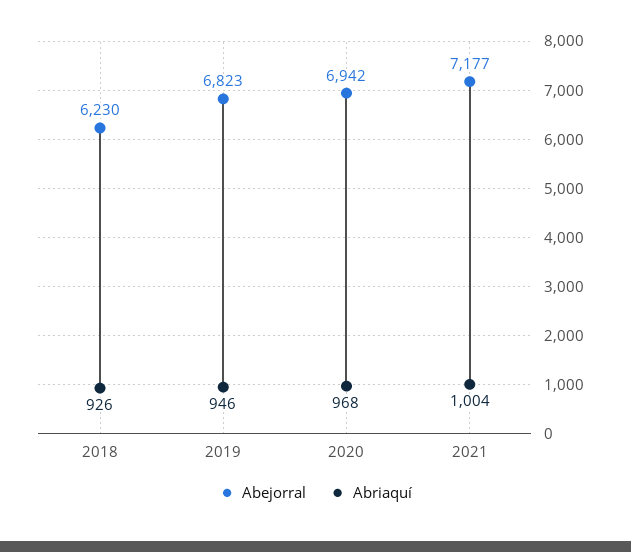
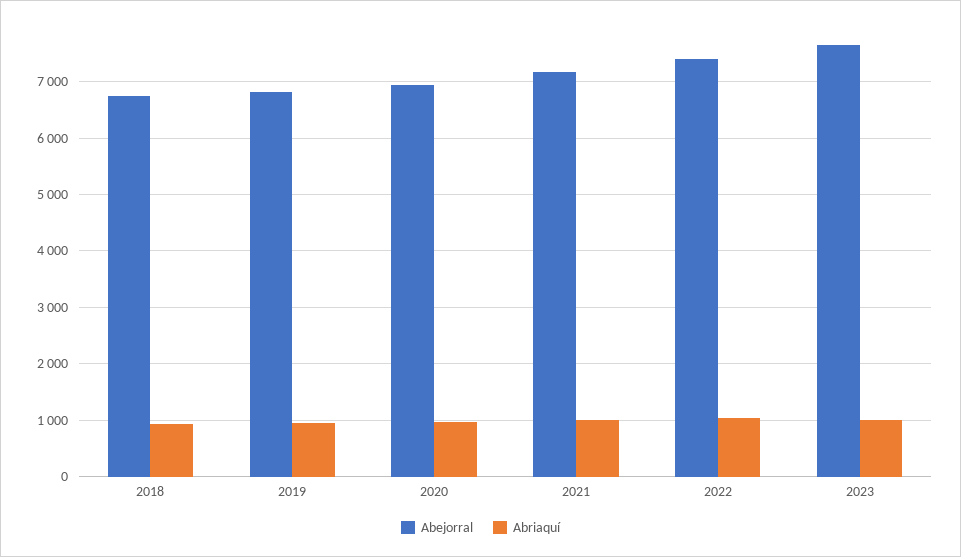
Abejorral, 2018: 6230 -> 6800
Abejorral, 2022: none -> 7400
Abriaquí, 2022: none -> 1000
Abejorral, 2023: none -> 7600
Abriaquí, 2023: none -> 1000

